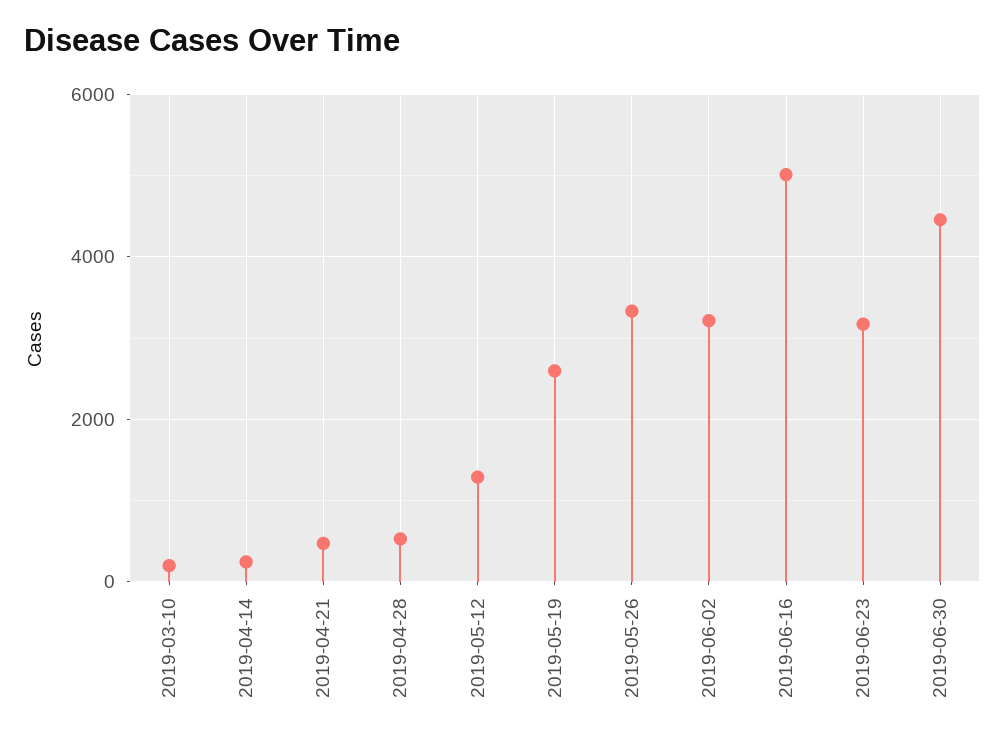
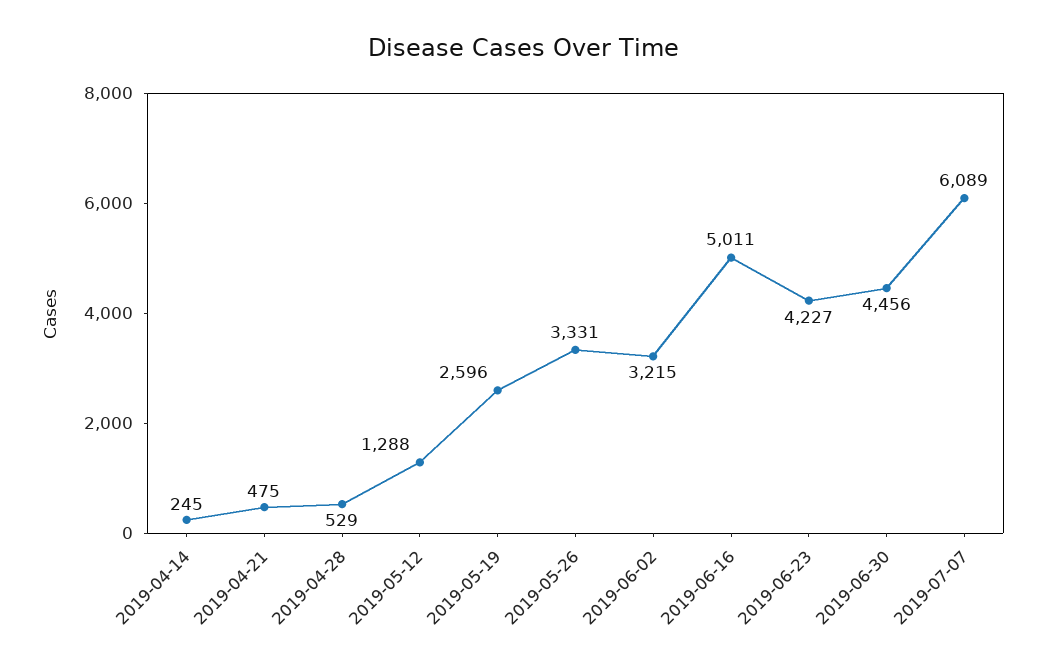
2019-03-10: 200 -> none
2019-06-23: 3200 -> 4227
2019-07-07: none -> 6089

